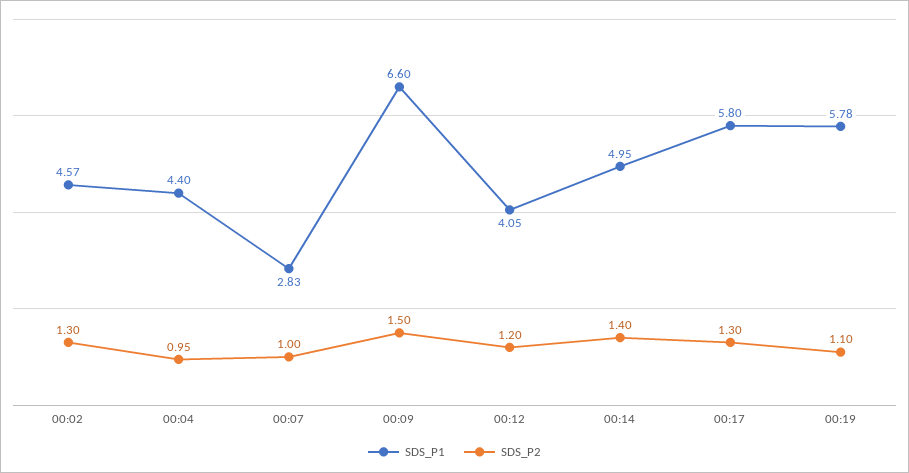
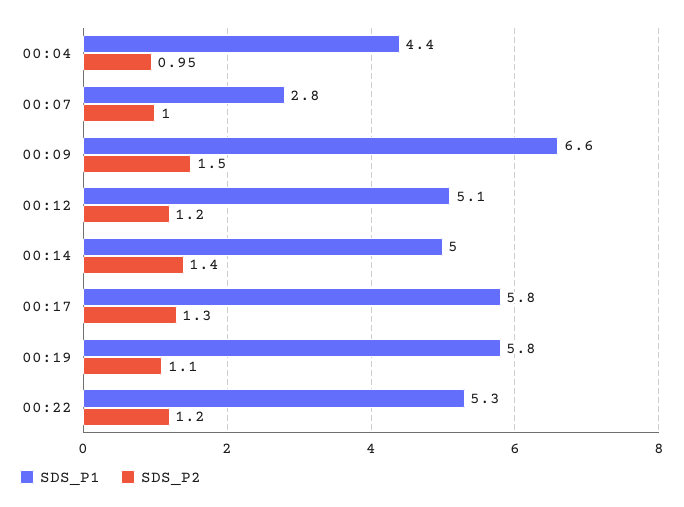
SDS_P1, 00:02: 4.57 -> none
SDS_P2, 00:02: 1.3 -> none
SDS_P1, 00:12: 4.05 -> 5.1
SDS_P1, 00:22: none -> 5.3
SDS_P2, 00:22: none -> 1.2

